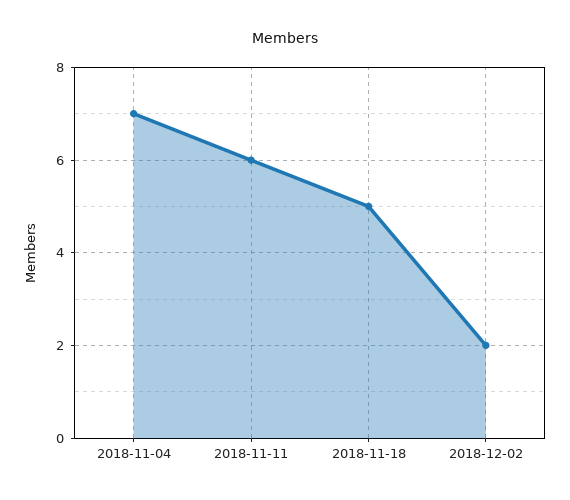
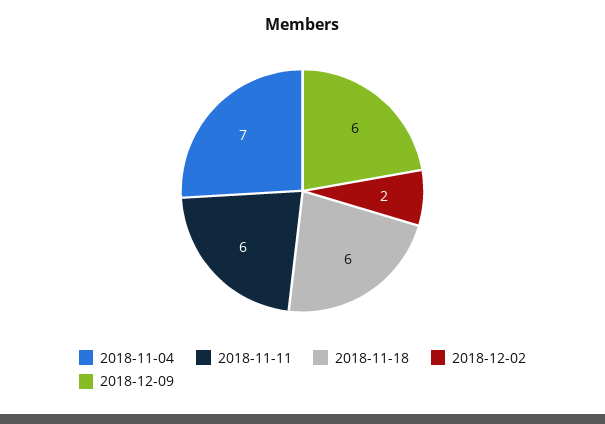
2018-11-18: 5 -> 6
2018-12-09: none -> 6

